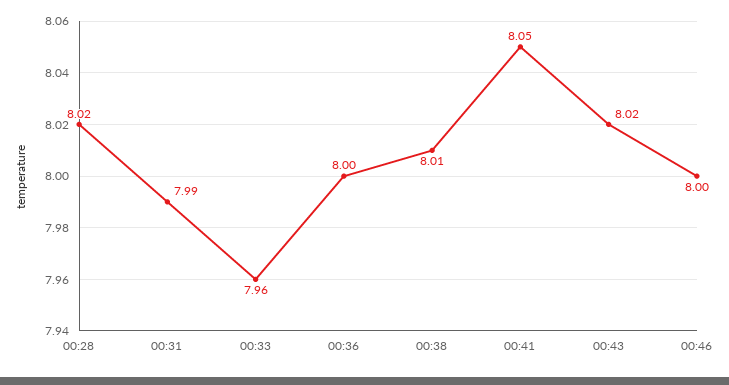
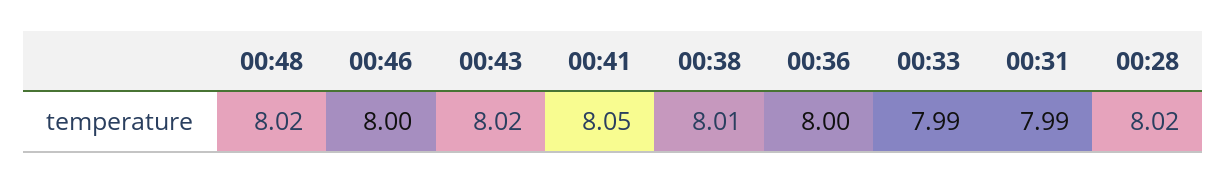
00:33: 7.96 -> 7.99
00:48: none -> 8.02

